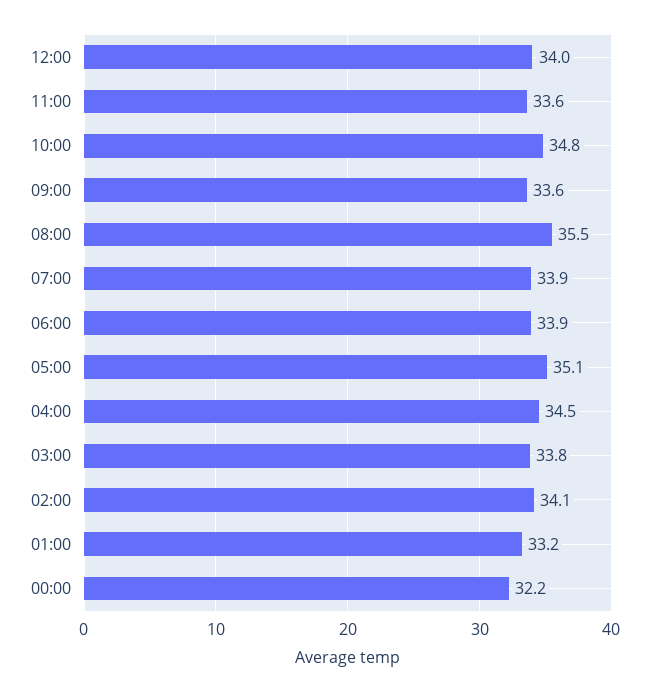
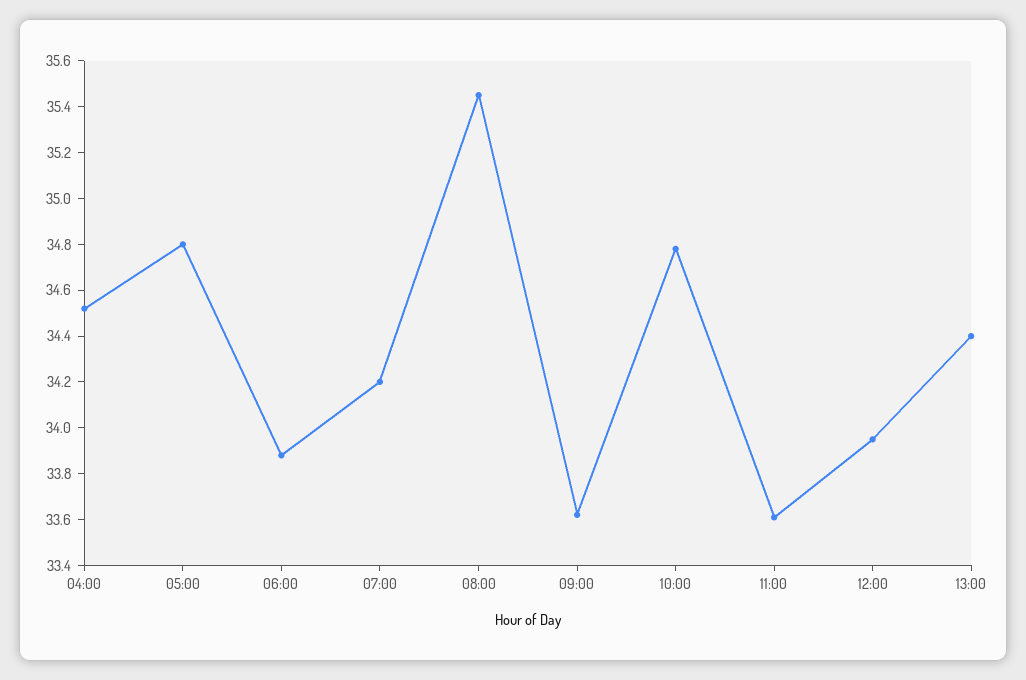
07:00: 33.9 -> 34.2
05:00: 35.1 -> 34.8
03:00: 33.8 -> none
02:00: 34.1 -> none
01:00: 33.2 -> none
00:00: 32.2 -> none
13:00: none -> 34.4

